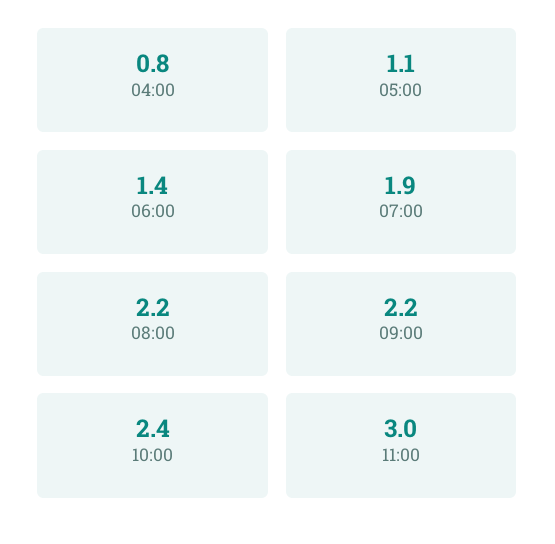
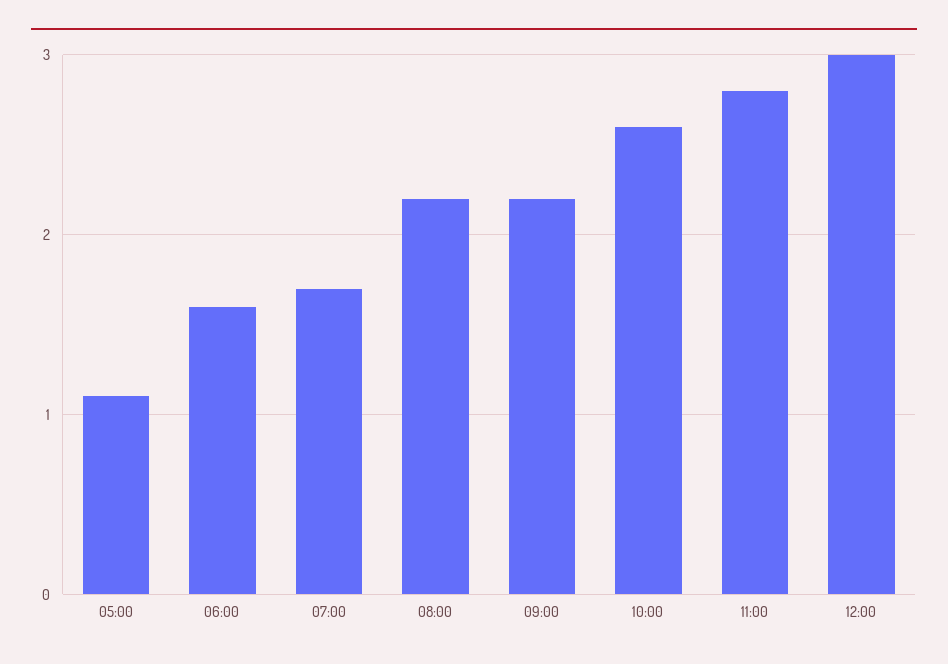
04:00: 0.8 -> none
06:00: 1.4 -> 1.6
07:00: 1.9 -> 1.7
10:00: 2.4 -> 2.6
11:00: 3 -> 2.8
12:00: none -> 3

